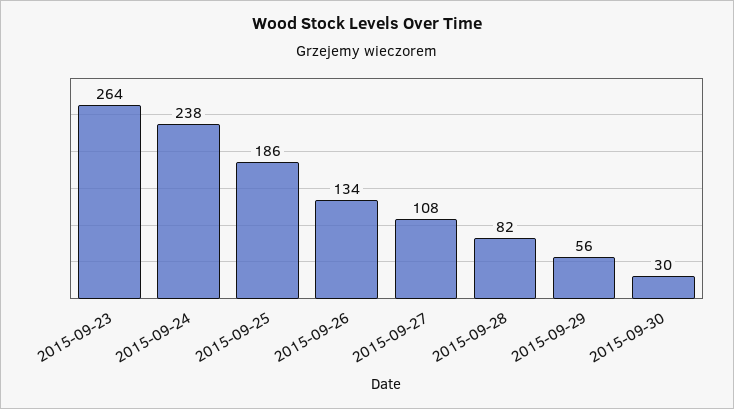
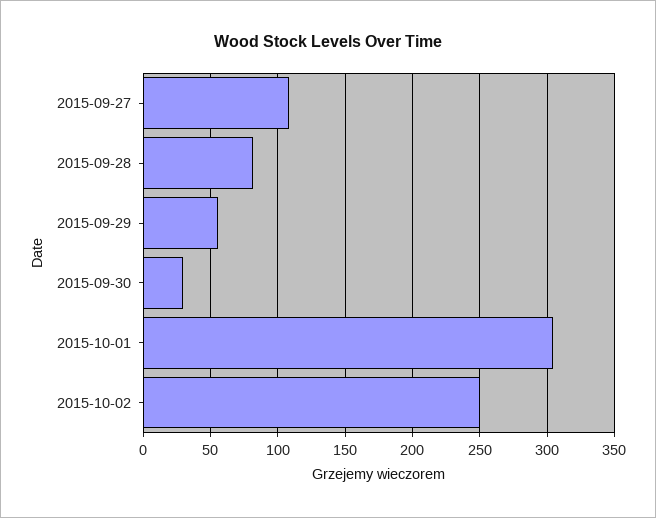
2015-09-23: 264 -> none
2015-09-24: 238 -> none
2015-09-25: 186 -> none
2015-09-26: 134 -> none
2015-10-01: none -> 305
2015-10-02: none -> 250

